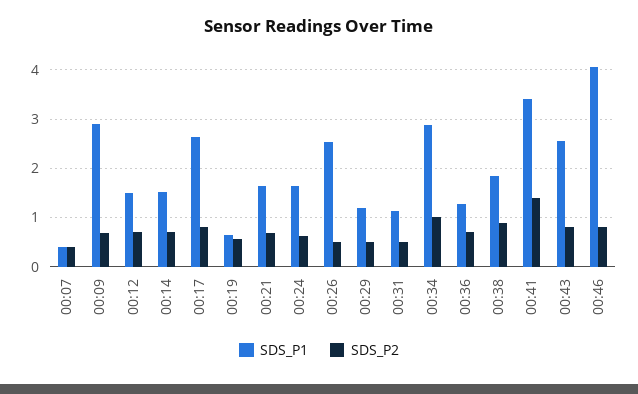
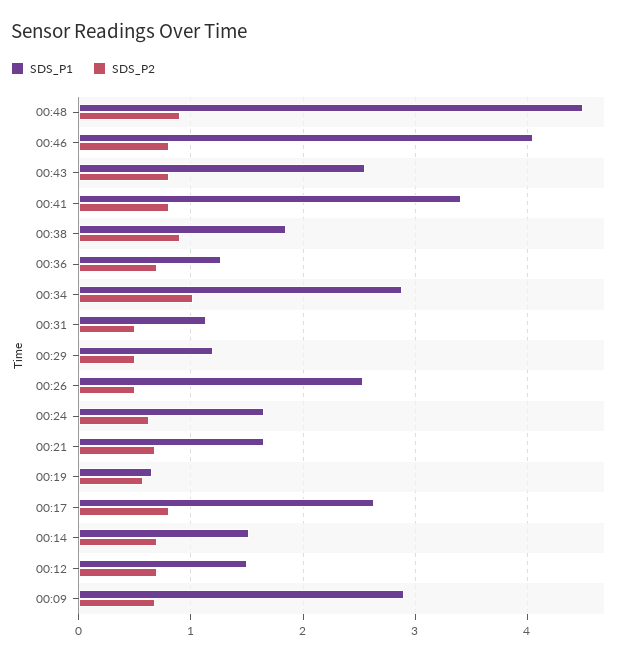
SDS_P1, 00:07: 0.4 -> none
SDS_P2, 00:07: 0.4 -> none
SDS_P2, 00:41: 1.4 -> 0.8
SDS_P1, 00:48: none -> 4.5
SDS_P2, 00:48: none -> 0.9

